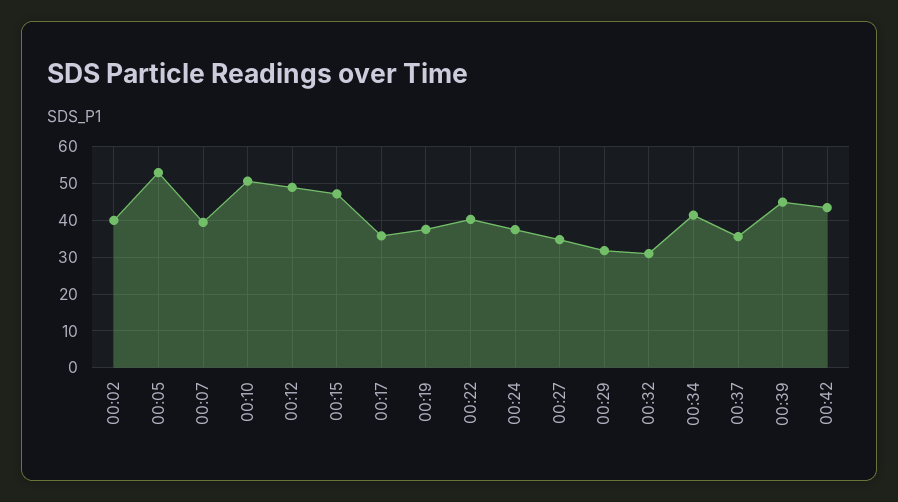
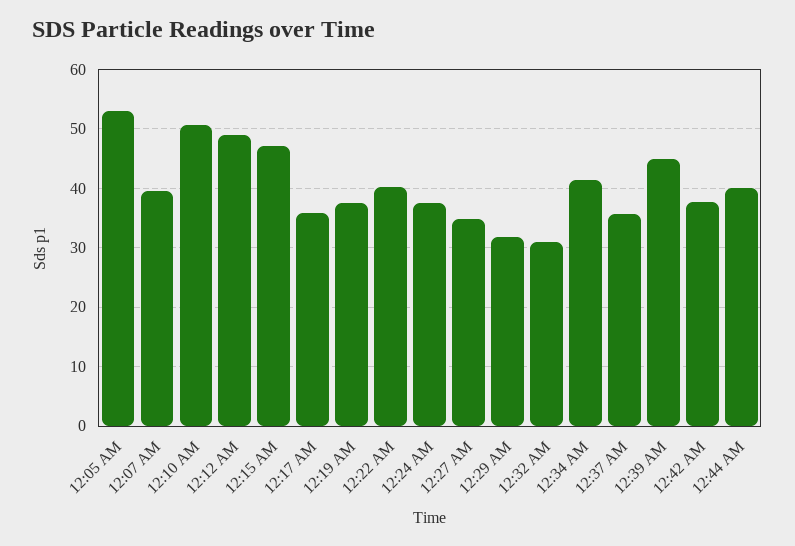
00:02: 40 -> none
00:42: 44 -> 38
12:44 AM: none -> 40

